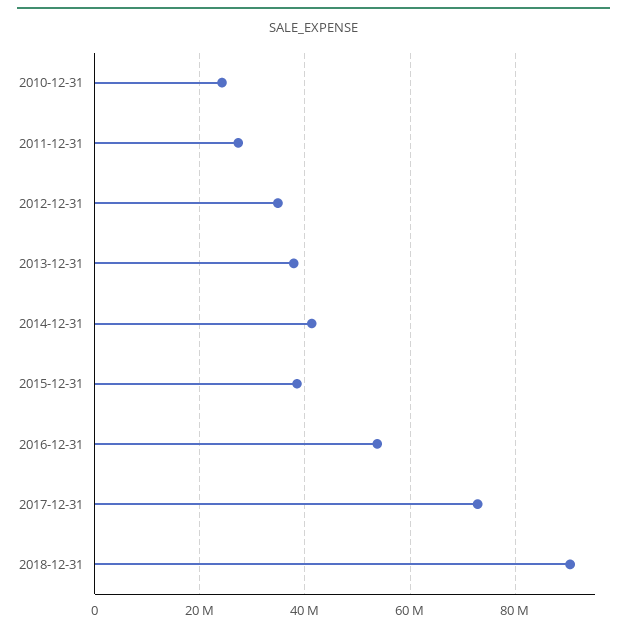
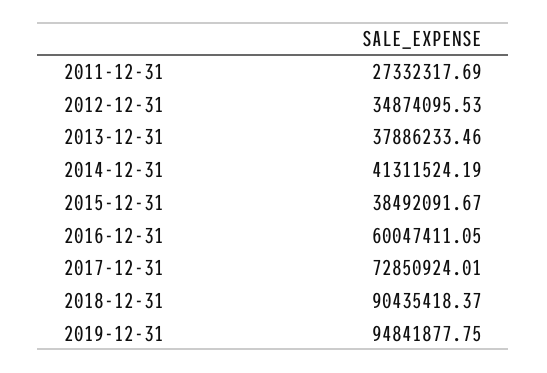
2010-12-31: 24000000 -> none
2016-12-31: 54000000 -> 60047411.05
2019-12-31: none -> 94841877.75

